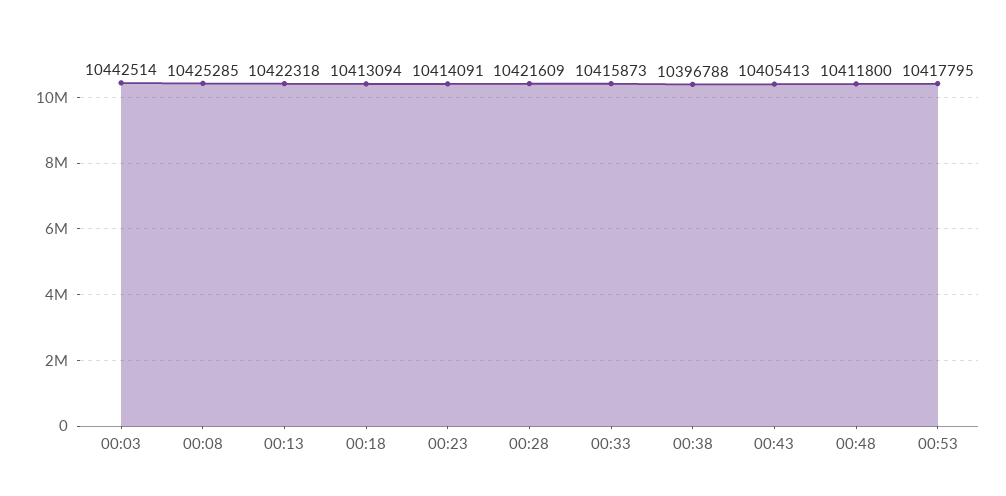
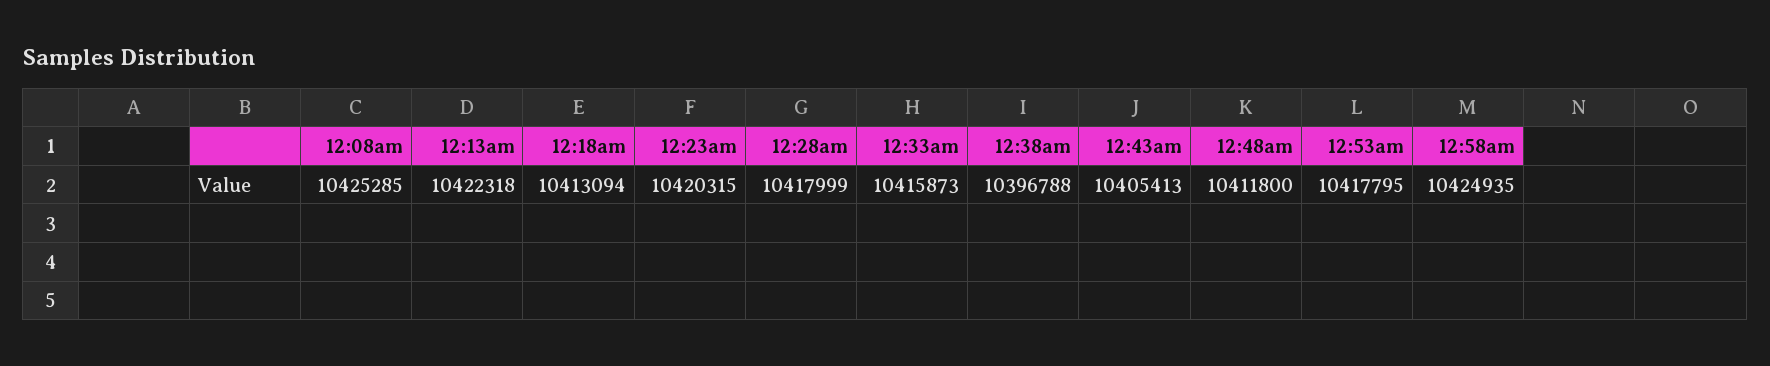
00:03: 10442514 -> none
00:23: 10414091 -> 10420315
00:28: 10421609 -> 10417999
12:58am: none -> 10424935

